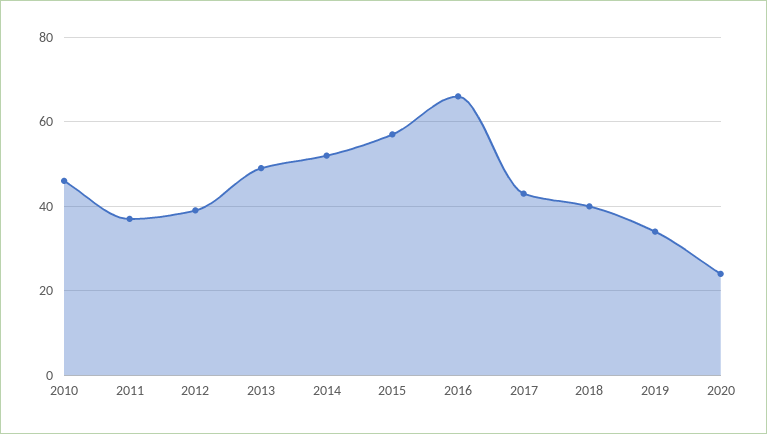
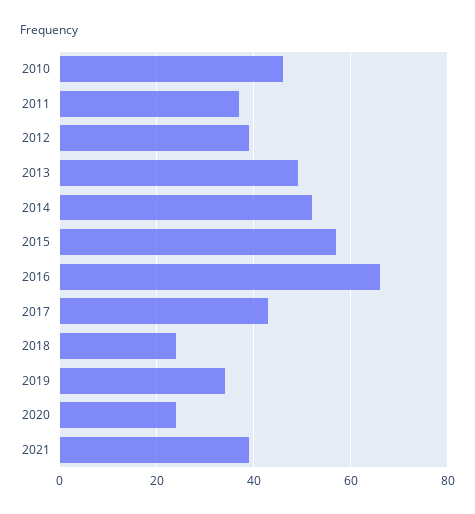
2018: 40 -> 25
2021: none -> 40

